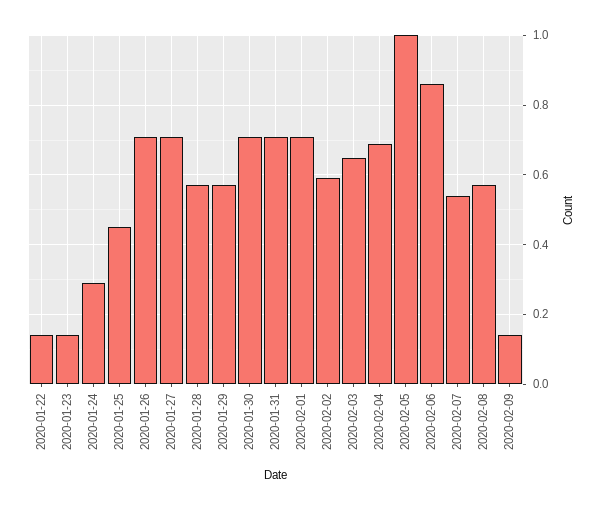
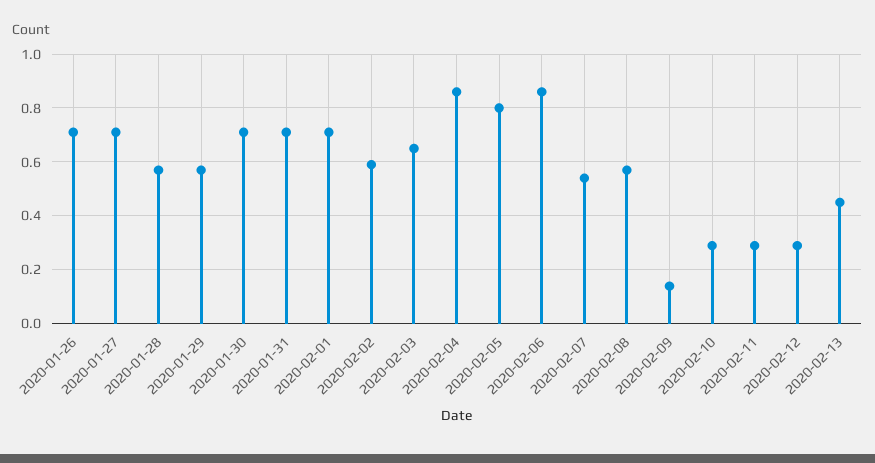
2020-01-22: 0.15 -> none
2020-01-23: 0.15 -> none
2020-01-24: 0.3 -> none
2020-01-25: 0.45 -> none
2020-02-04: 0.7 -> 0.85
2020-02-05: 1 -> 0.8
2020-02-10: none -> 0.3
2020-02-11: none -> 0.3
2020-02-12: none -> 0.3
2020-02-13: none -> 0.45

